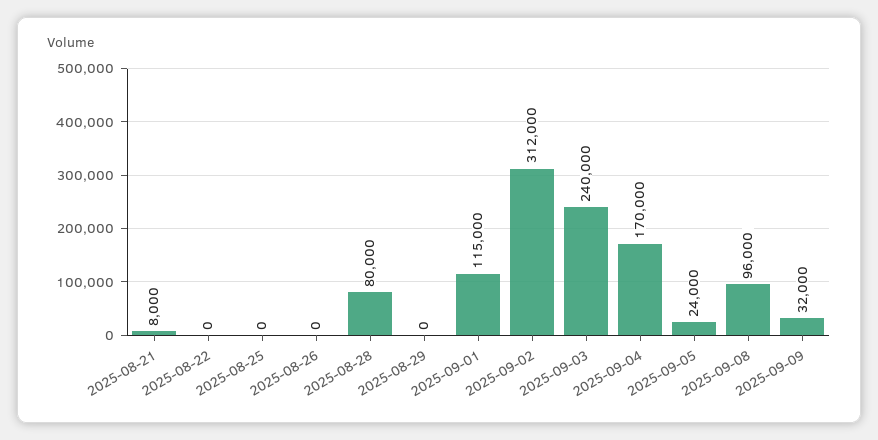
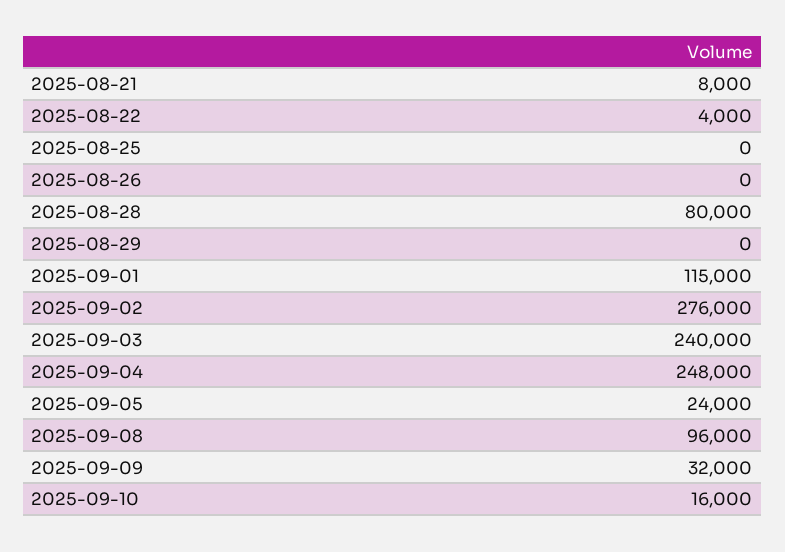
2025-08-22: 0 -> 4000
2025-09-02: 312000 -> 276000
2025-09-04: 170000 -> 248000
2025-09-10: none -> 16000

